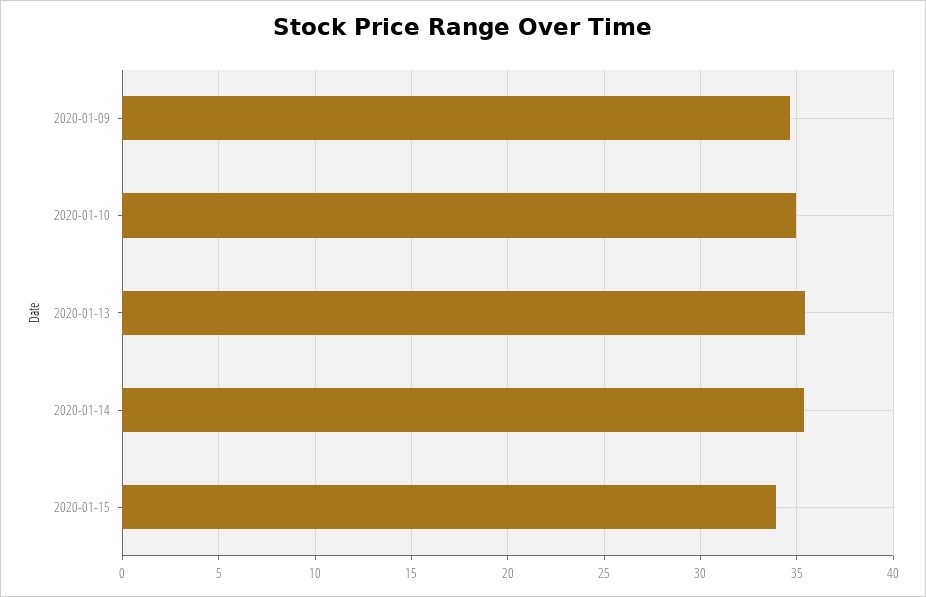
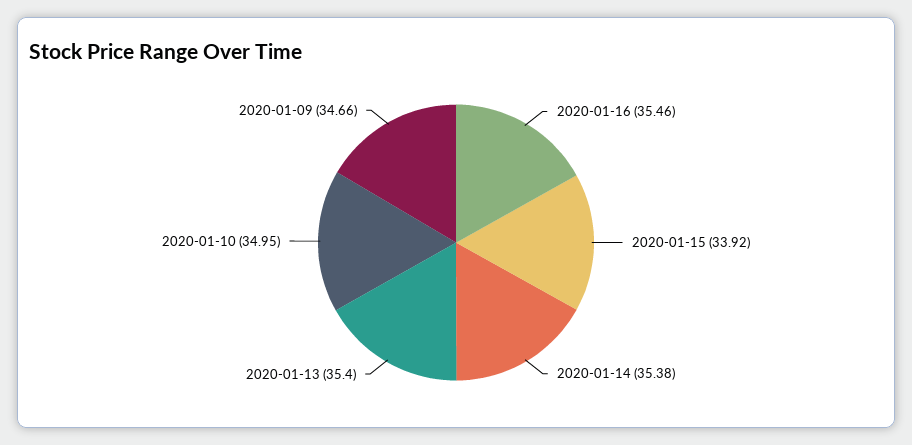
2020-01-16: none -> 35.46

